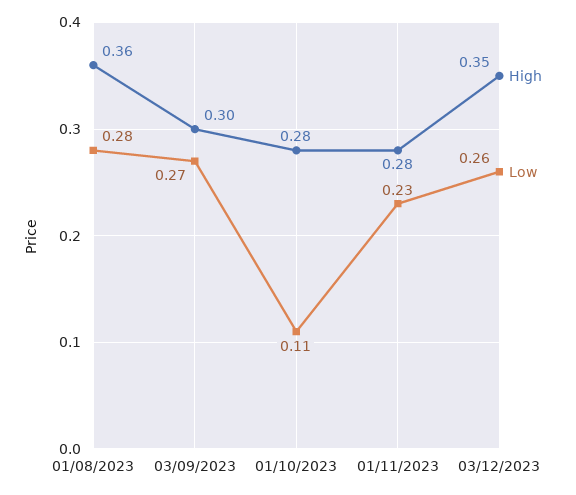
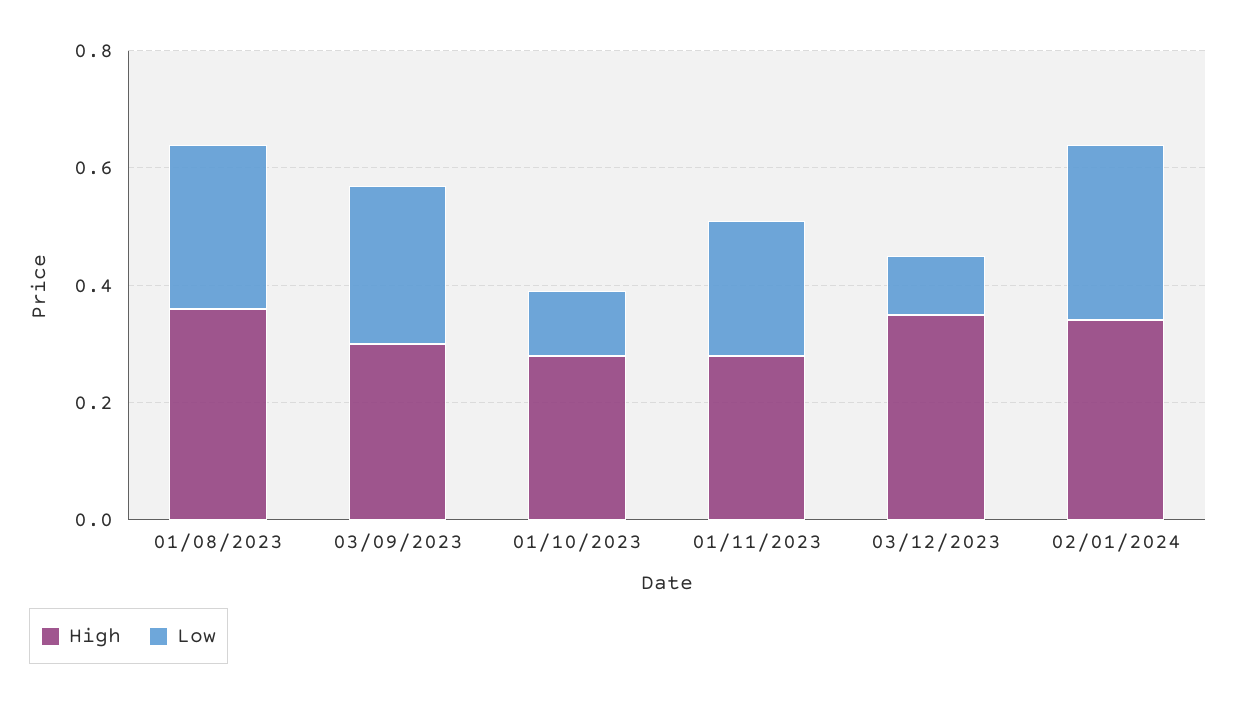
Low, 03/12/2023: 0.26 -> 0.1
High, 02/01/2024: none -> 0.35
Low, 02/01/2024: none -> 0.3

